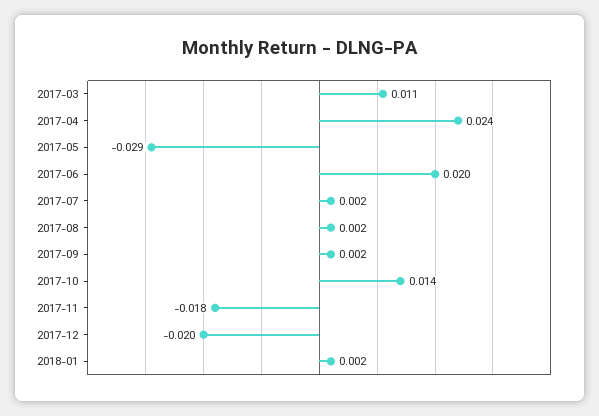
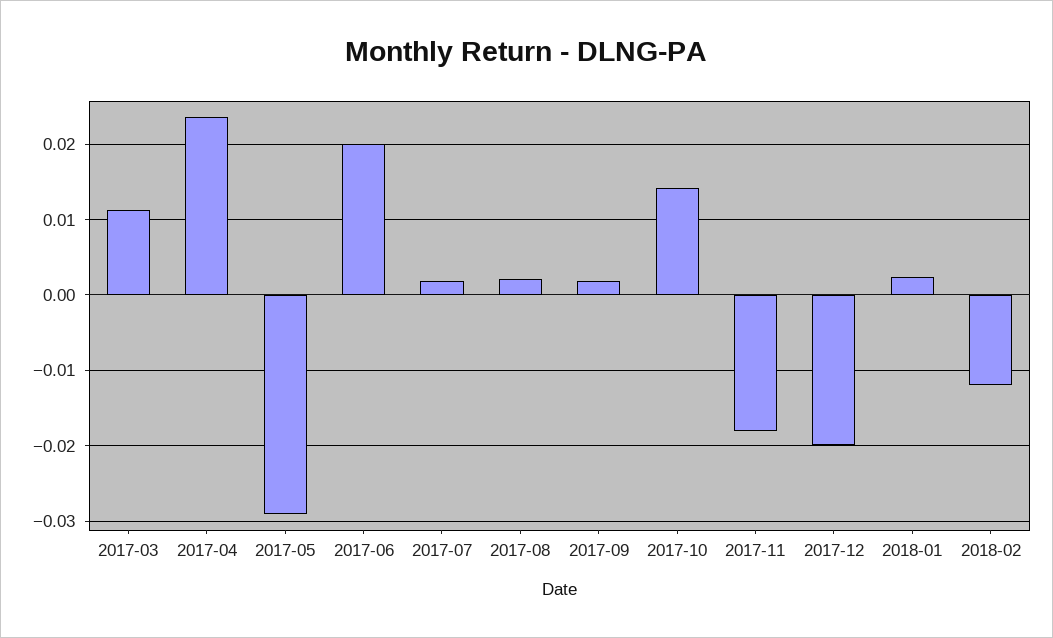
2018-02: none -> -0.012

